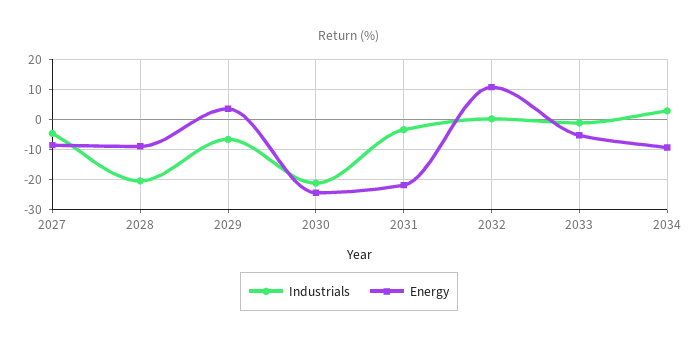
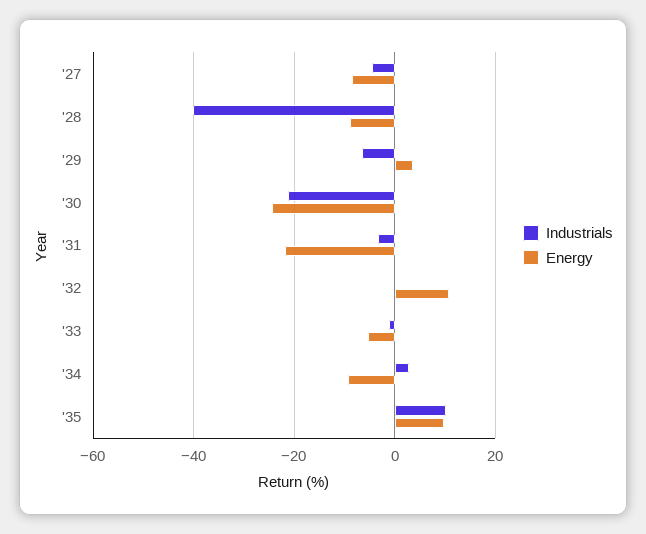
Industrials, 2028: -20 -> -40
Industrials, '35: none -> 10
Energy, '35: none -> 10

